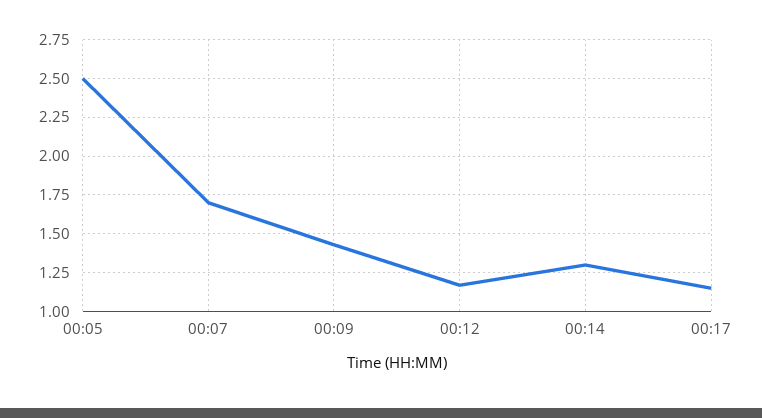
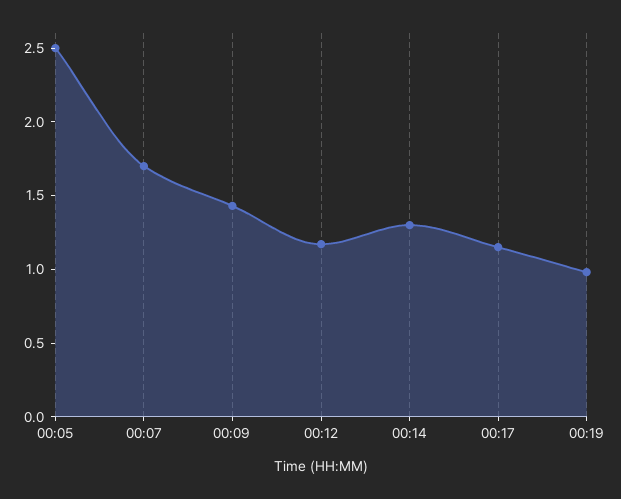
00:19: none -> 1

